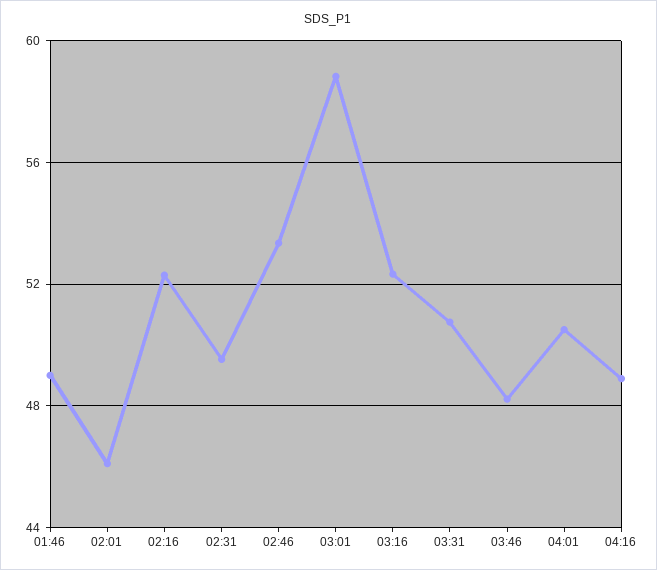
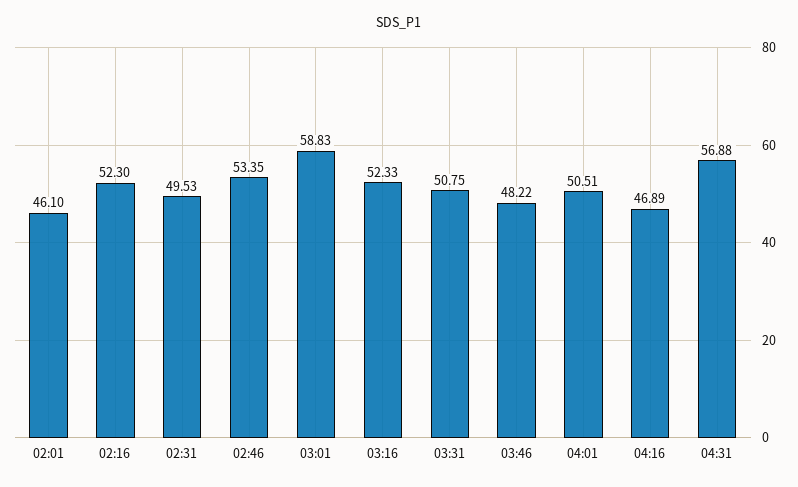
01:46: 49 -> none
04:16: 49 -> 46.89
04:31: none -> 56.88

